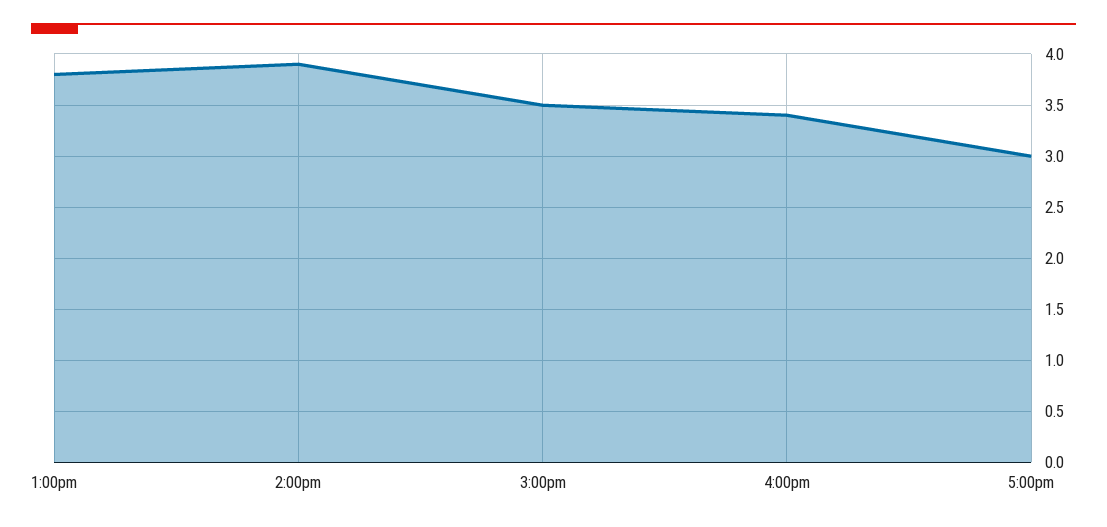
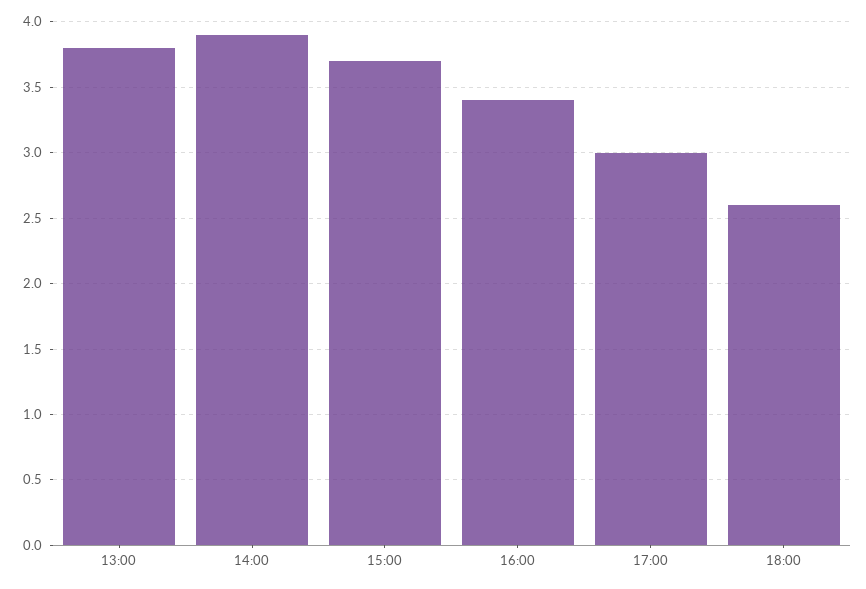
3:00pm: 3.5 -> 3.7
18:00: none -> 2.6

